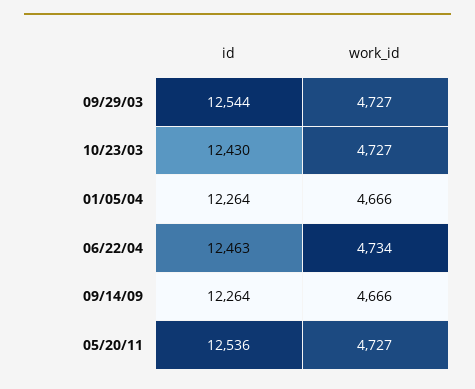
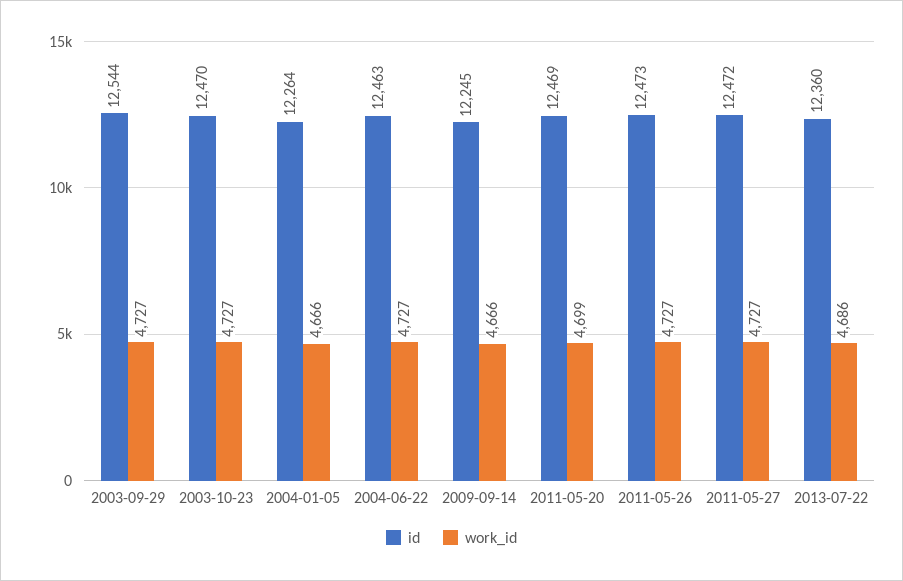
id, 10/23/03: 12430 -> 12470
work_id, 06/22/04: 4734 -> 4727
id, 09/14/09: 12264 -> 12245
id, 05/20/11: 12536 -> 12469
work_id, 05/20/11: 4727 -> 4699
id, 2011-05-26: none -> 12473
work_id, 2011-05-26: none -> 4727
id, 2011-05-27: none -> 12472
work_id, 2011-05-27: none -> 4727
id, 2013-07-22: none -> 12360
work_id, 2013-07-22: none -> 4686

